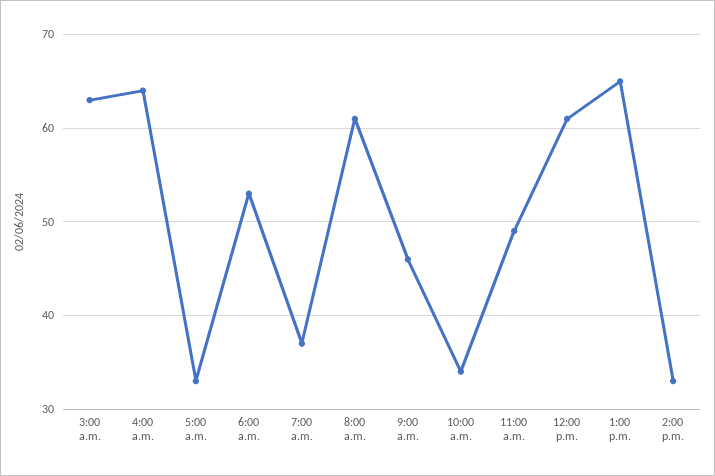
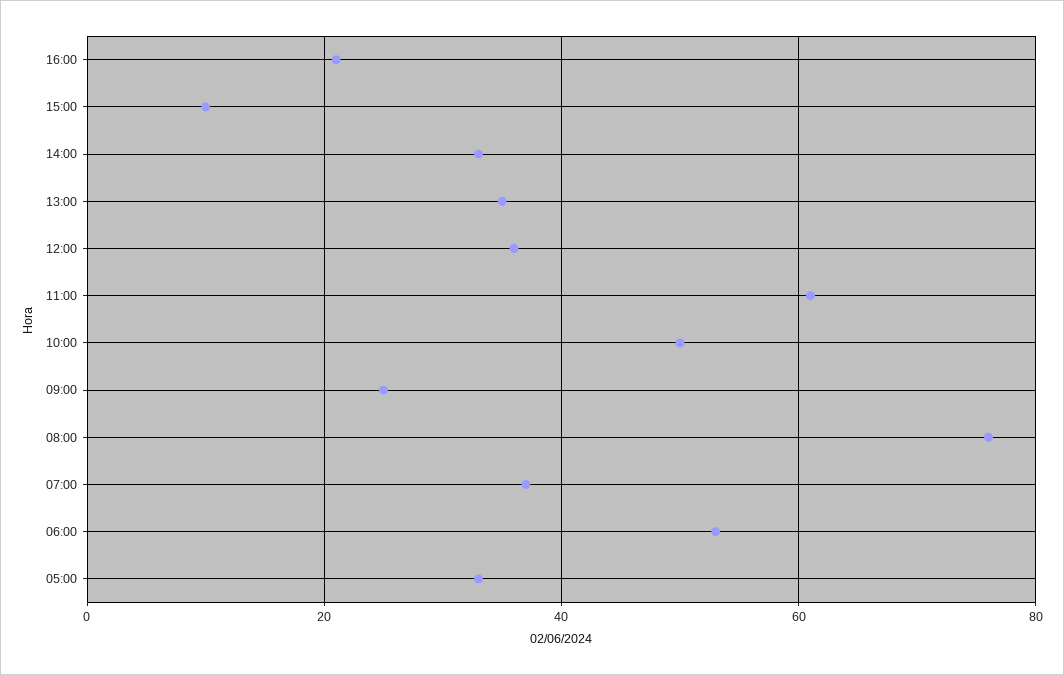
3:00 a.m.: 63 -> none
4:00 a.m.: 64 -> none
8:00 a.m.: 61 -> 75
9:00 a.m.: 46 -> 25
10:00 a.m.: 34 -> 50
11:00 a.m.: 49 -> 60
12:00 p.m.: 61 -> 35
1:00 p.m.: 65 -> 35
16:00: none -> 20
15:00: none -> 10

